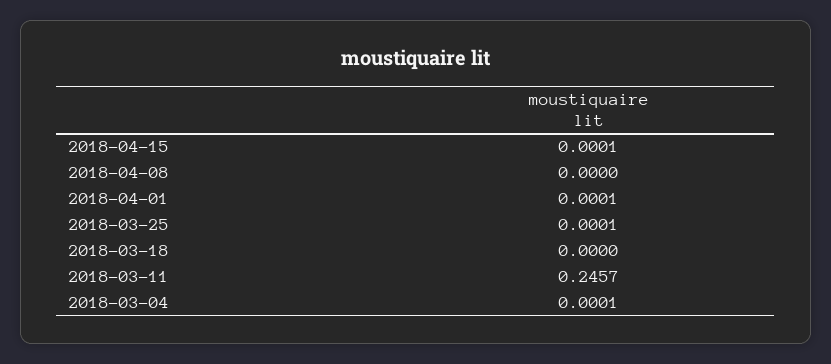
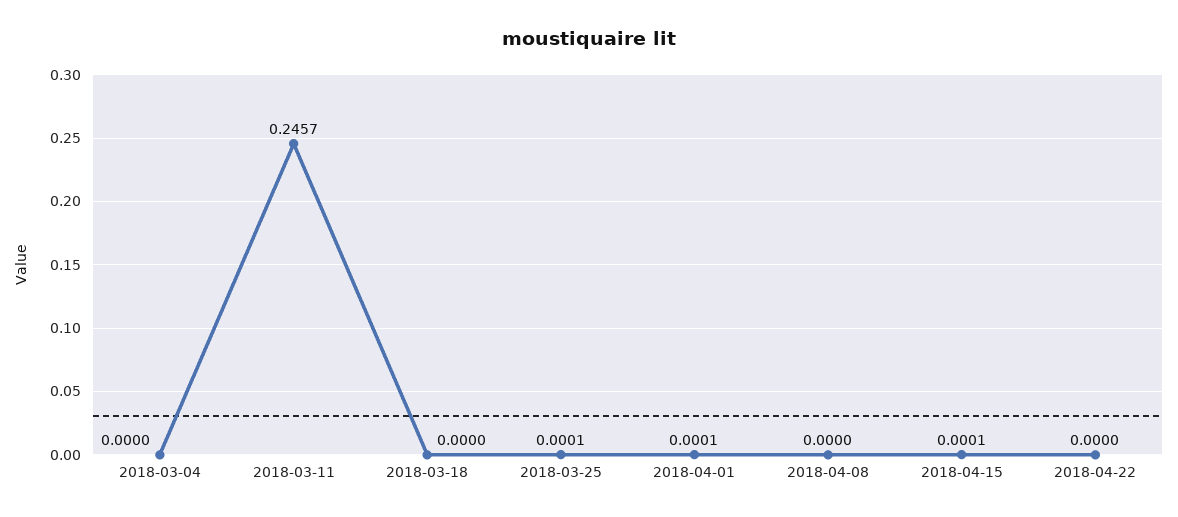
2018-03-04: 0.0001 -> 0
2018-04-22: none -> 0

